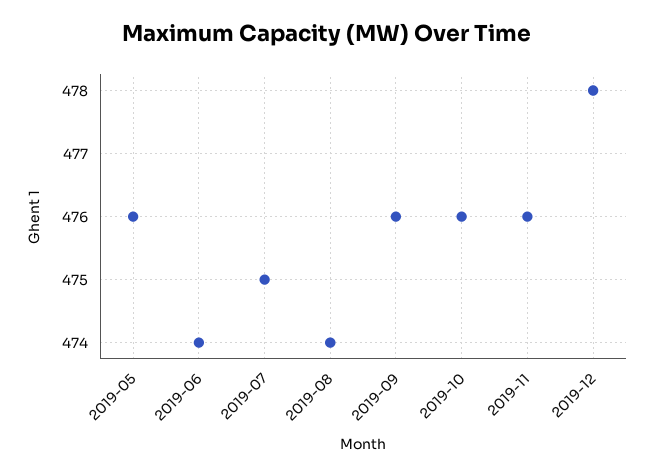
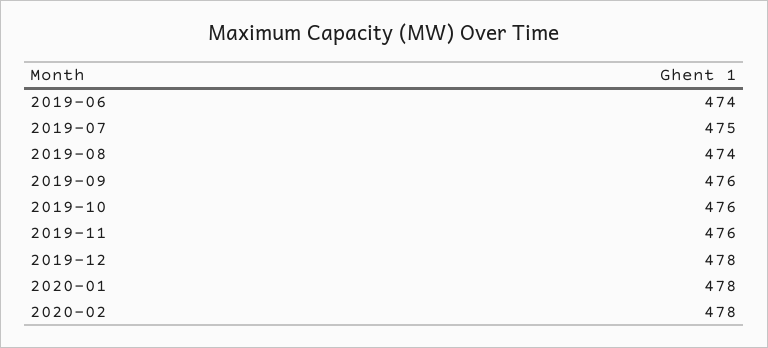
2019-05: 476 -> none
2020-01: none -> 478
2020-02: none -> 478

